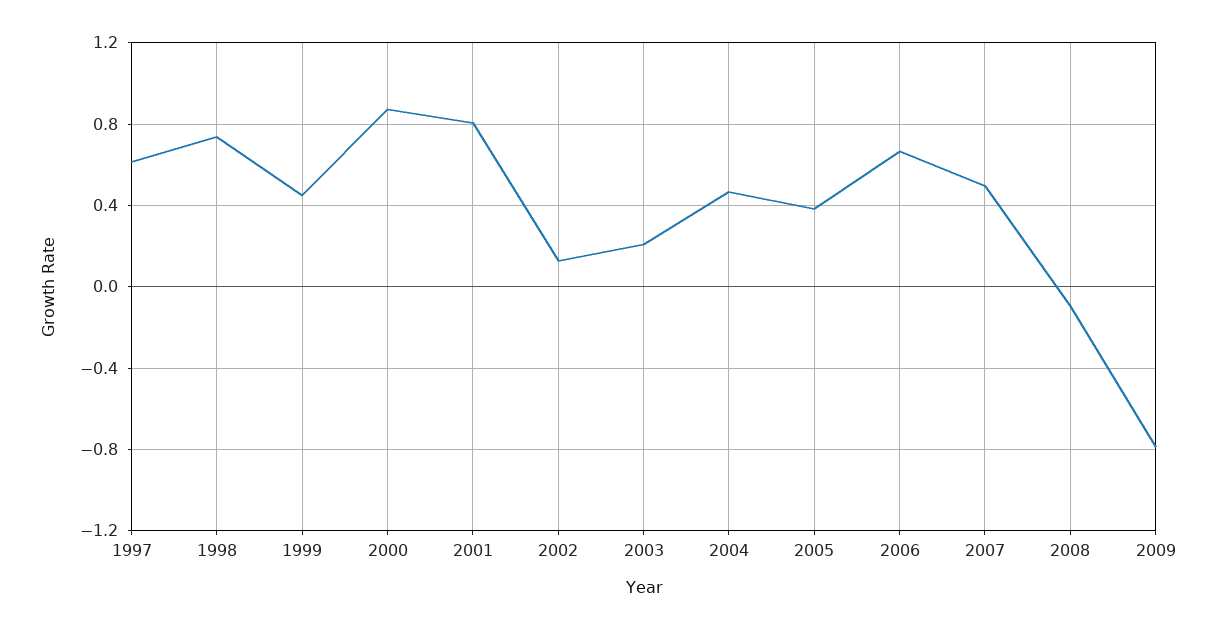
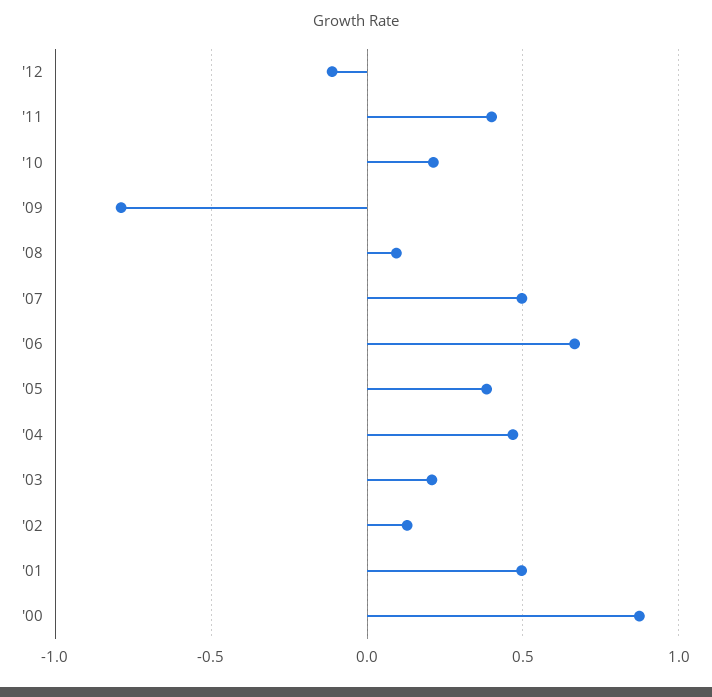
1997: 0.6 -> none
1998: 0.75 -> none
1999: 0.45 -> none
2001: 0.8 -> 0.5
2008: -0.1 -> 0.1
'12: none -> -0.1
'11: none -> 0.4
'10: none -> 0.2

